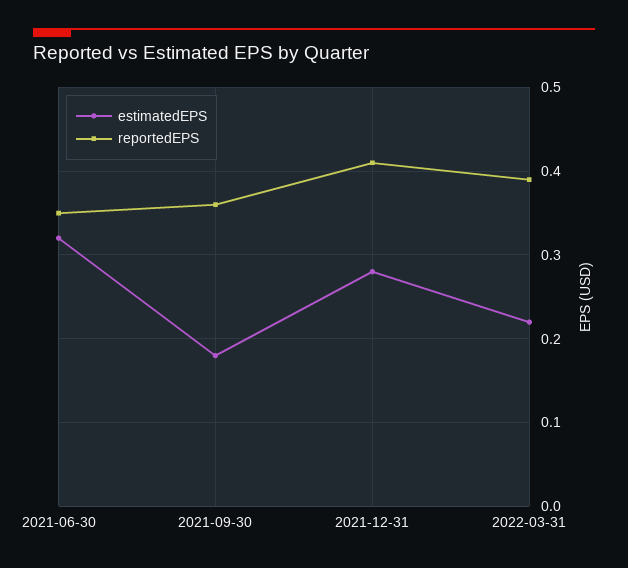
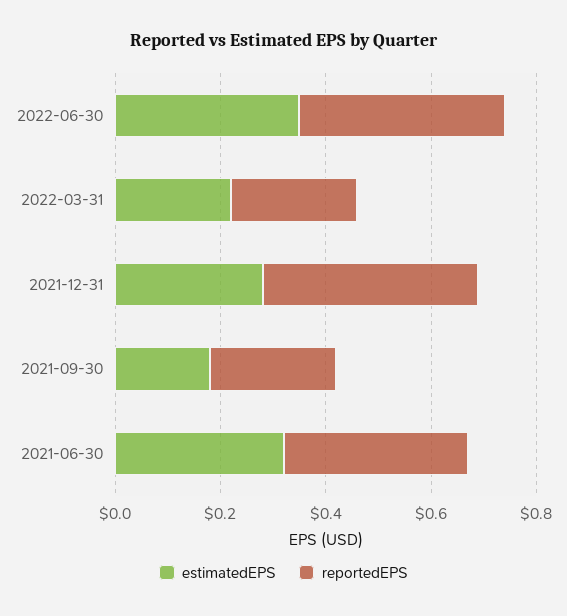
reportedEPS, 2021-09-30: 0.36 -> 0.25
reportedEPS, 2022-03-31: 0.39 -> 0.25
estimatedEPS, 2022-06-30: none -> 0.35
reportedEPS, 2022-06-30: none -> 0.4

